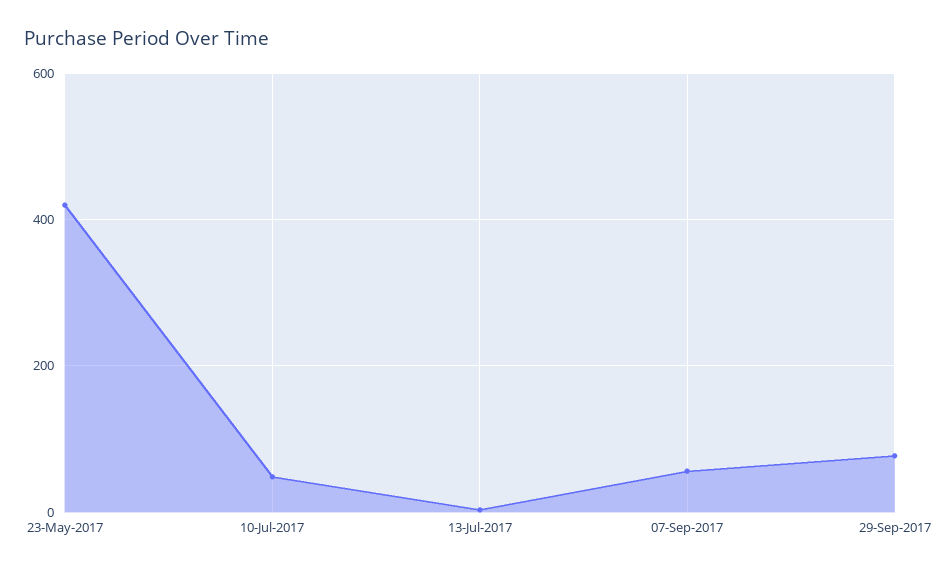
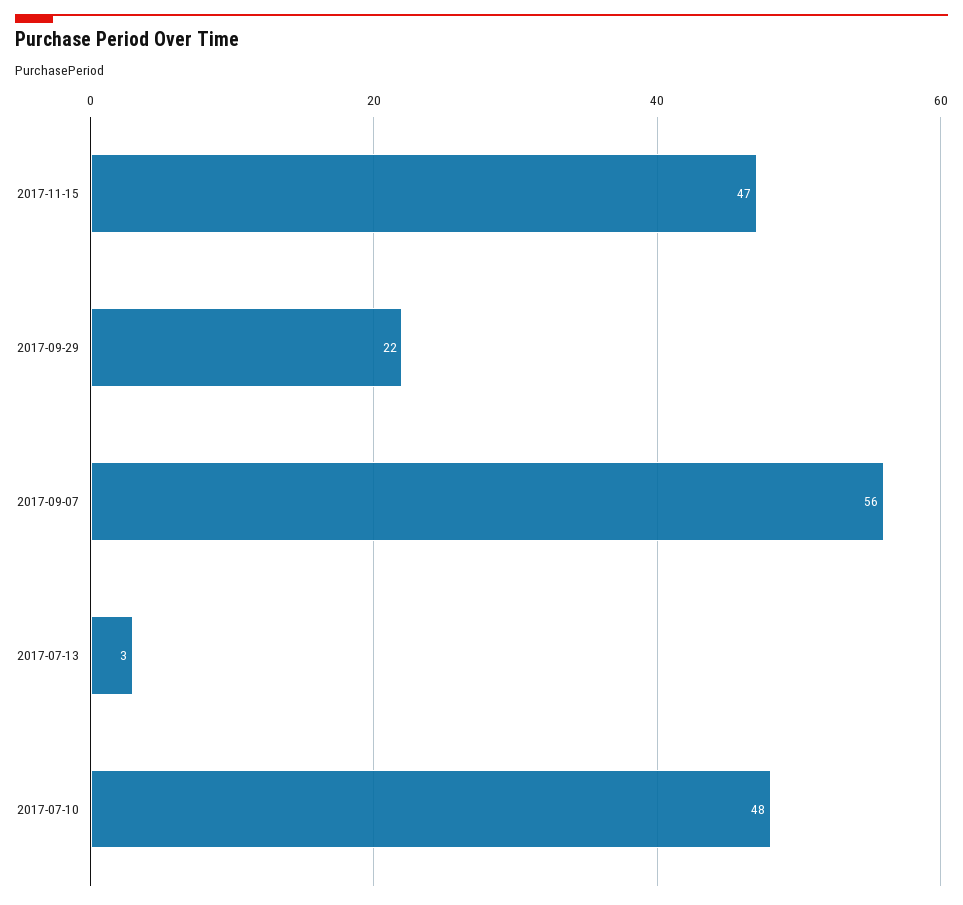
23-May-2017: 420 -> none
29-Sep-2017: 80 -> 22
2017-11-15: none -> 47

